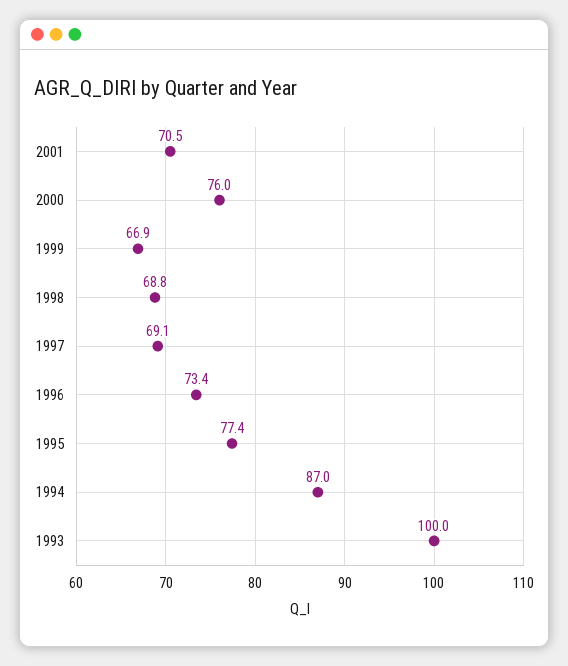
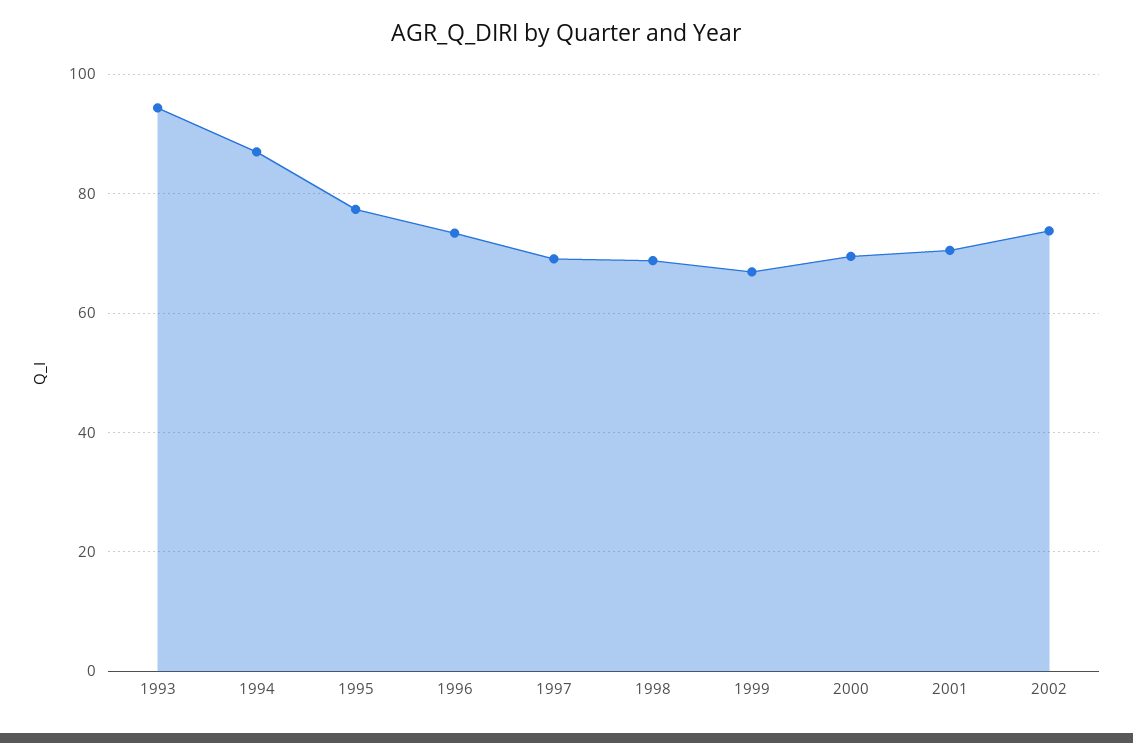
2000: 76 -> 70
1993: 100 -> 94
2002: none -> 74

